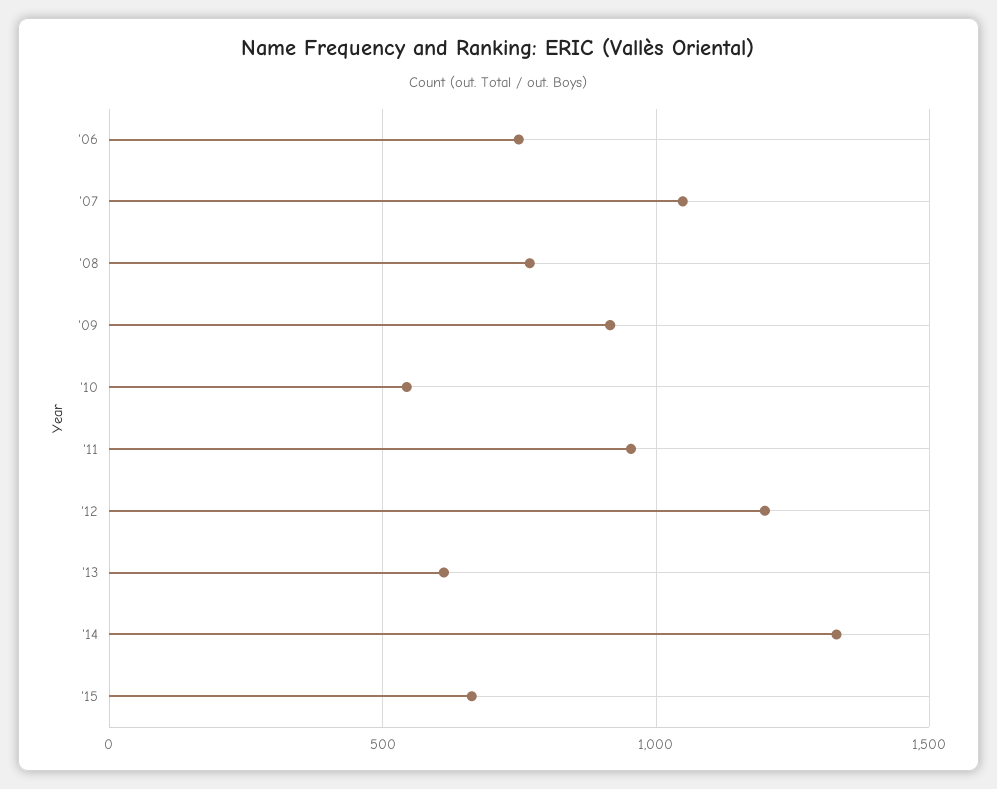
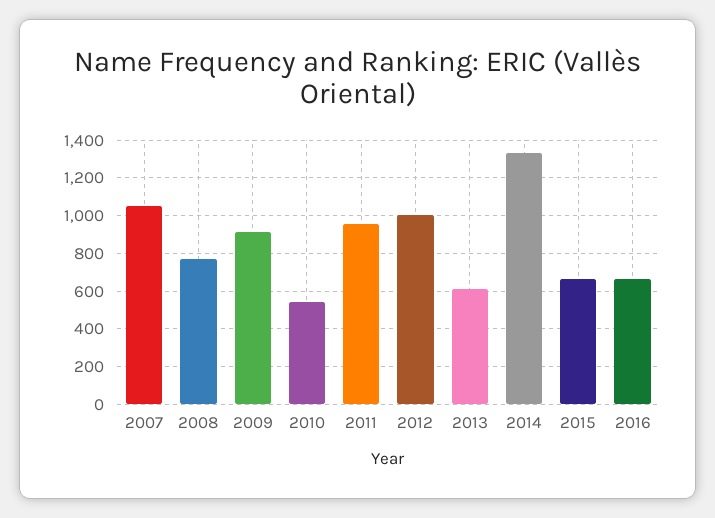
'06: 750 -> none
'12: 1200 -> 1000
2016: none -> 650

